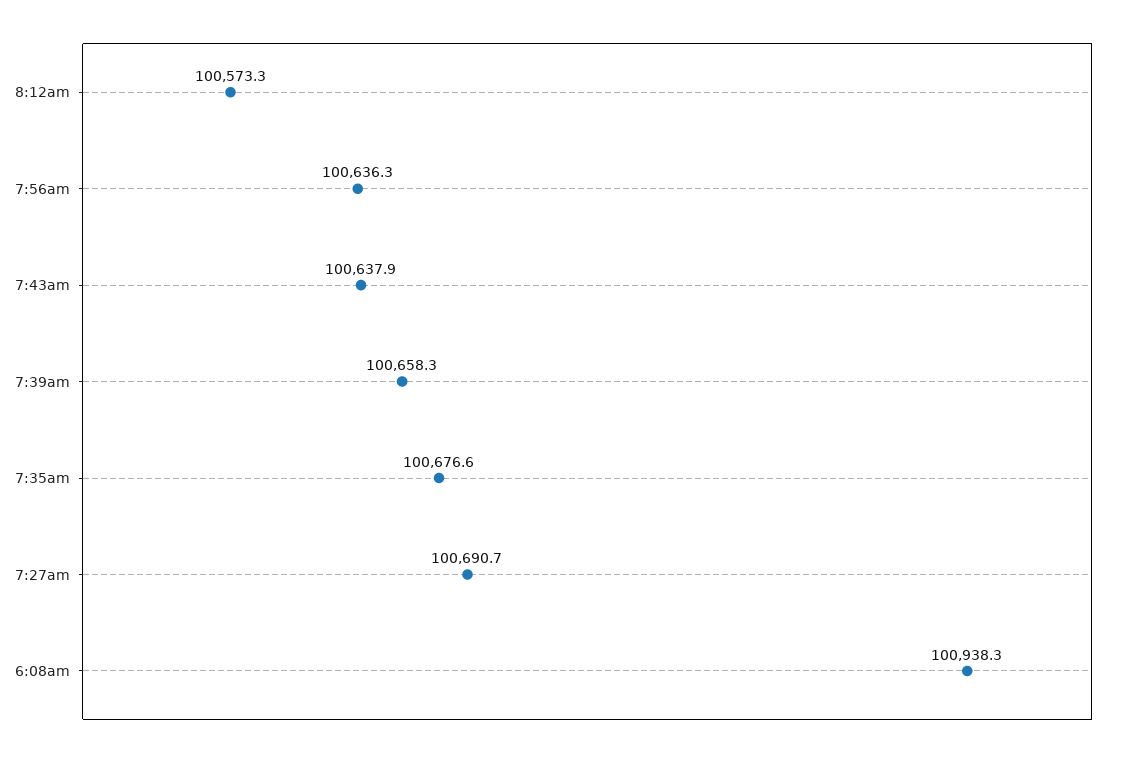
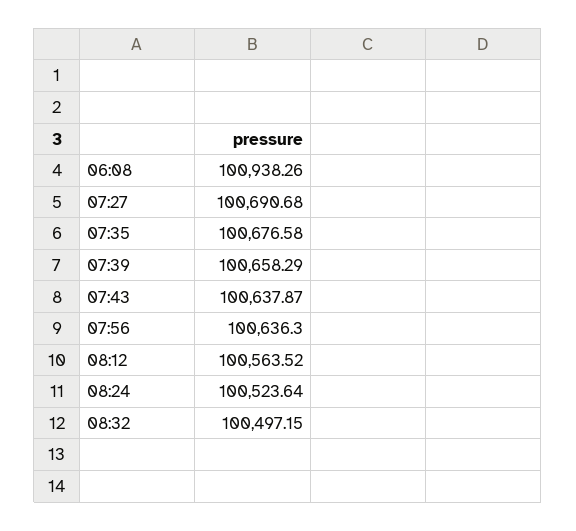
8:12am: 100573.3 -> 100563.52
08:24: none -> 100523.64
08:32: none -> 100497.15

